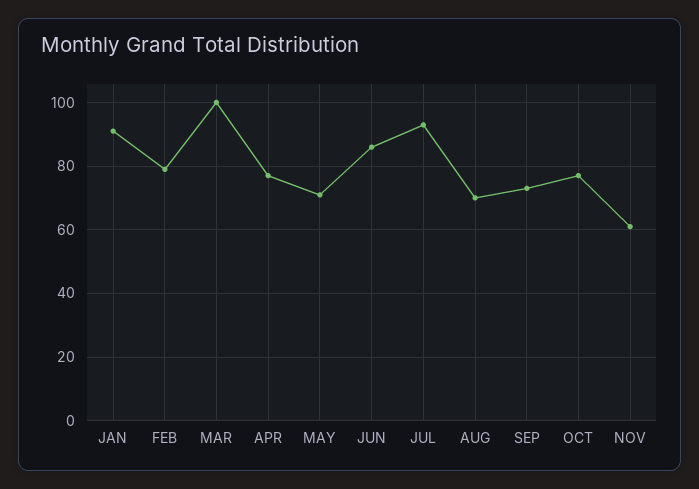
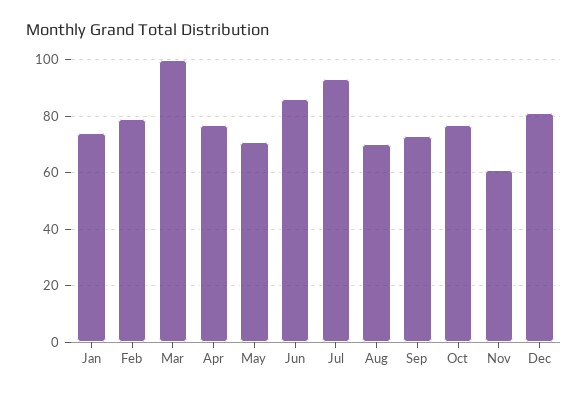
JAN: 90 -> 75
Dec: none -> 80

